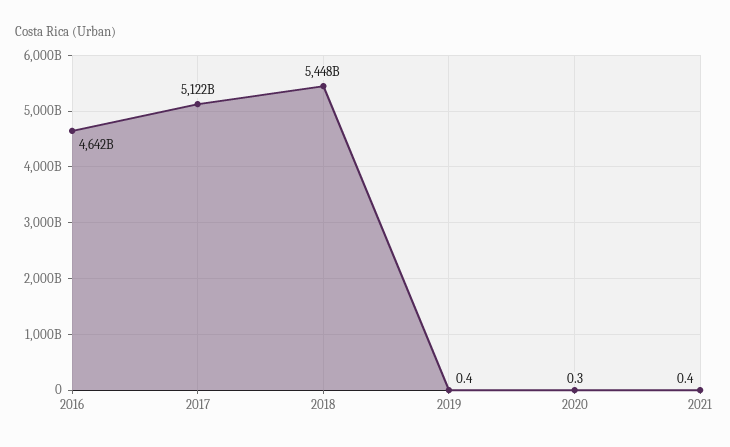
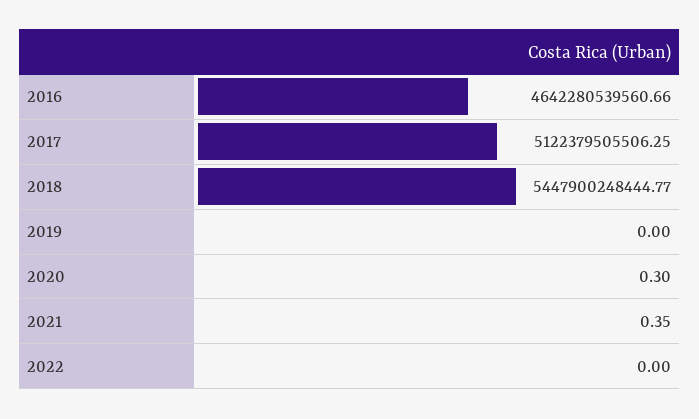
2019: 0.4 -> 0
2022: none -> 0

